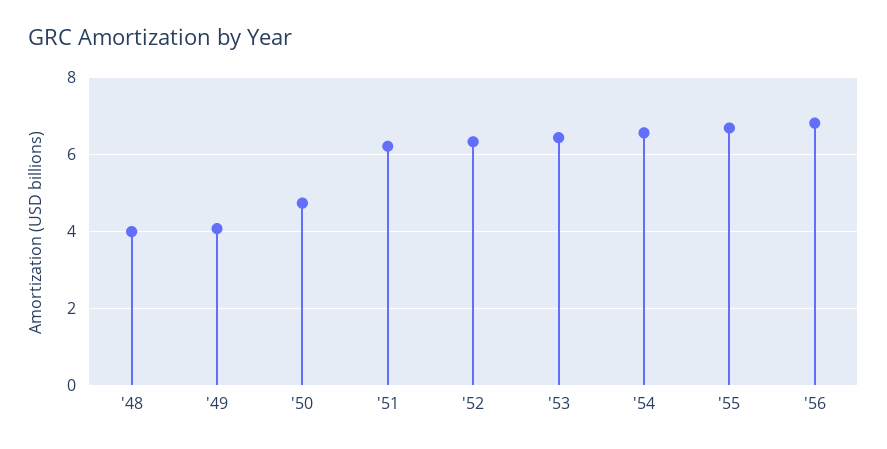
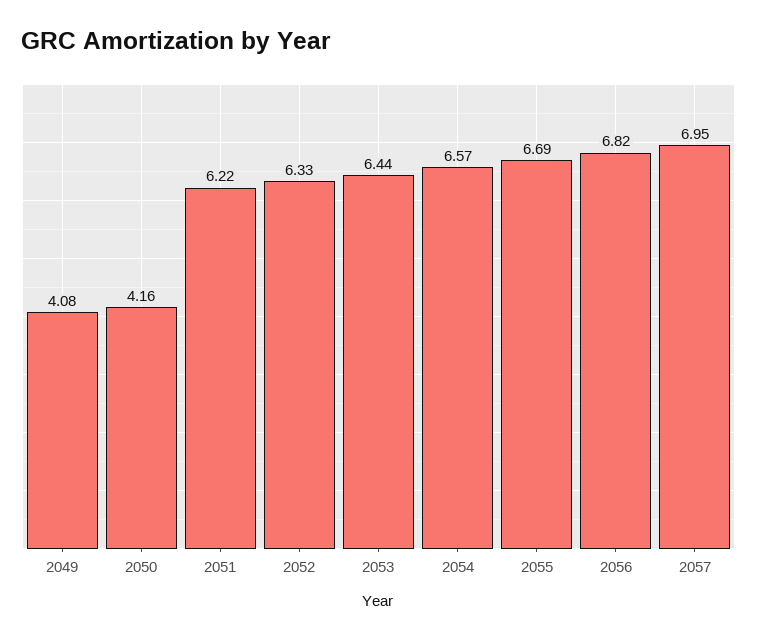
'48: 4 -> none
'50: 4.8 -> 4.16
2057: none -> 6.95

